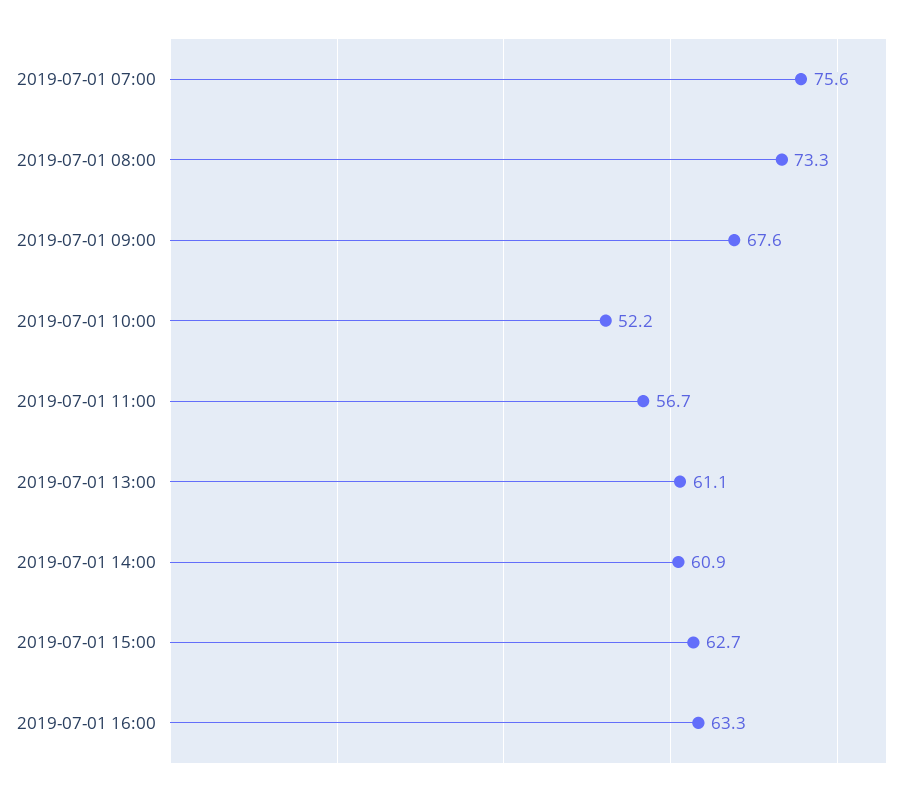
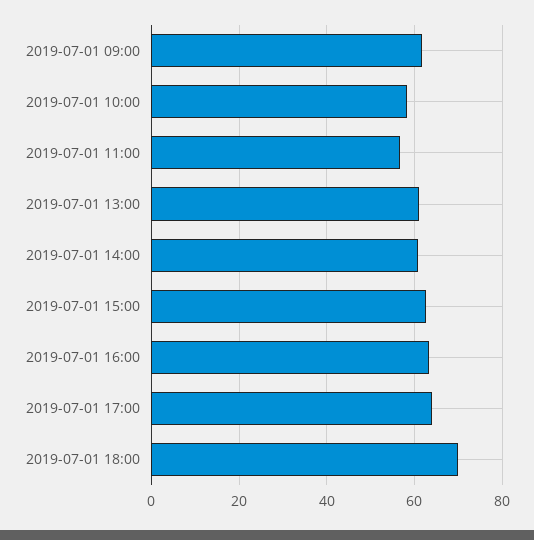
2019-07-01 07:00: 75.6 -> none
2019-07-01 08:00: 73.3 -> none
2019-07-01 09:00: 67.6 -> 62
2019-07-01 10:00: 52.2 -> 58
2019-07-01 17:00: none -> 64
2019-07-01 18:00: none -> 70

